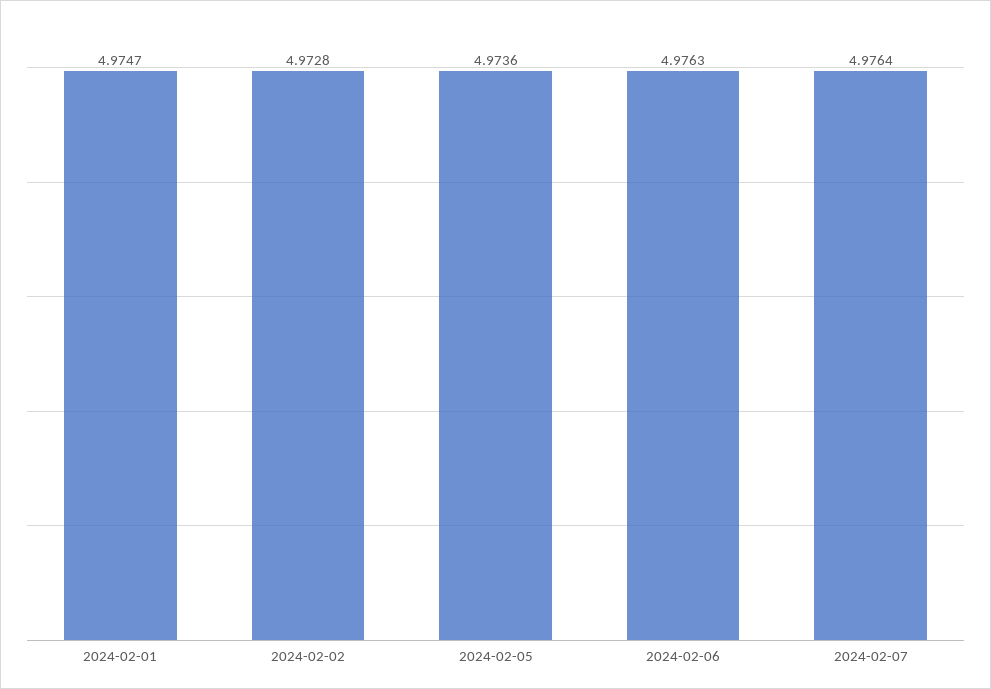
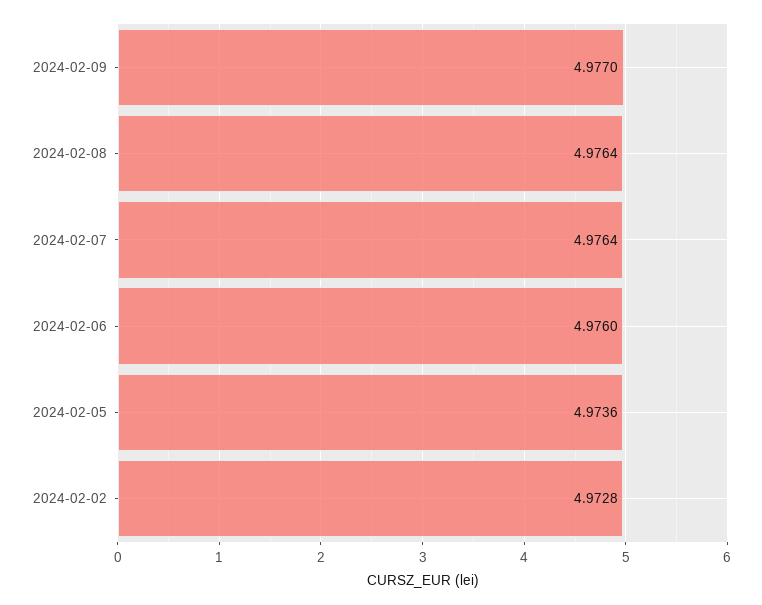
2024-02-01: 4.9747 -> none
2024-02-06: 4.9763 -> 4.976
2024-02-09: none -> 4.977
2024-02-08: none -> 4.9764

